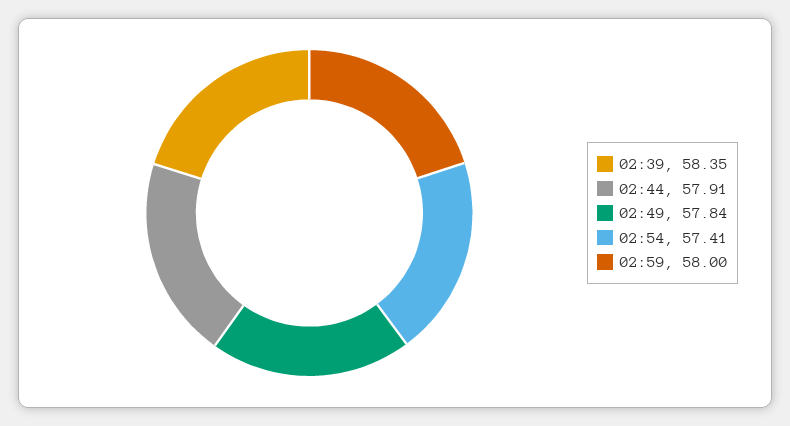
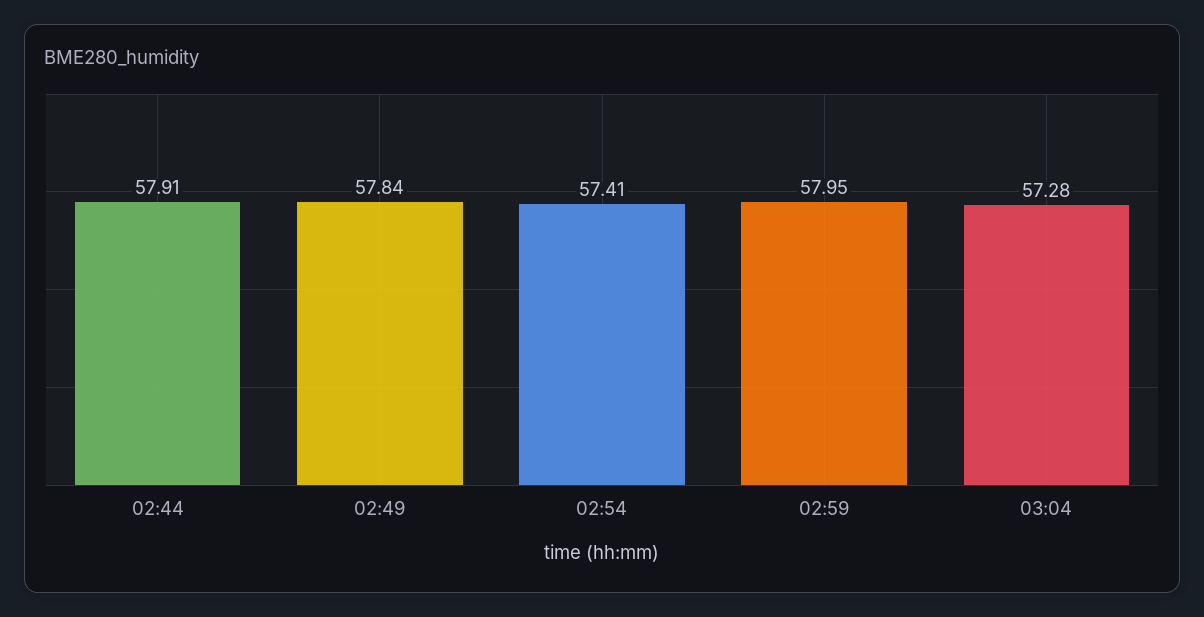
02:39: 58.35 -> none
02:59: 58 -> 57.95
03:04: none -> 57.28

